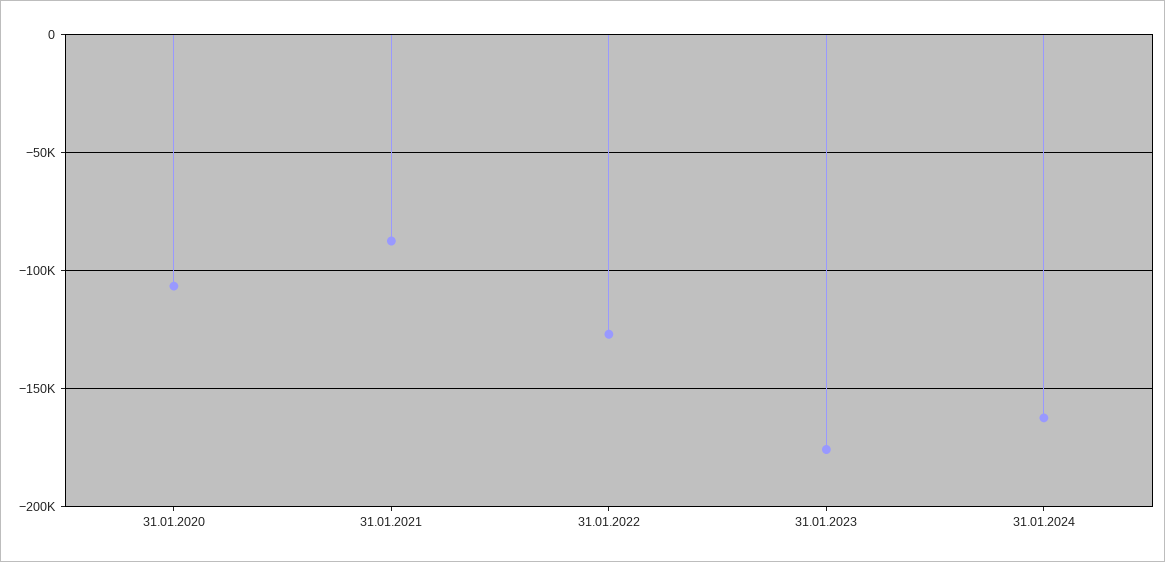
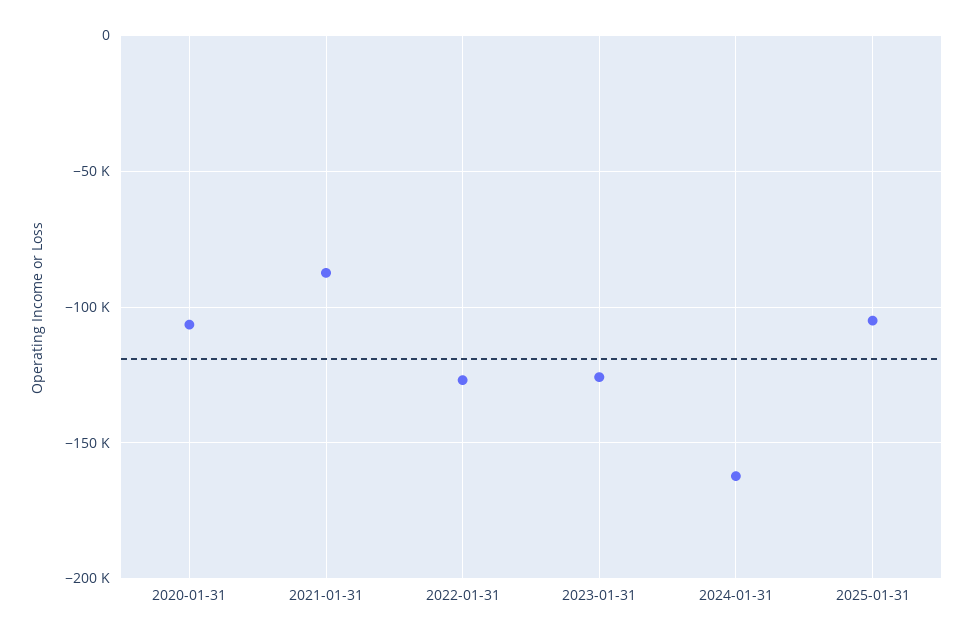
31.01.2023: -175000 -> -125000
2025-01-31: none -> -105000

